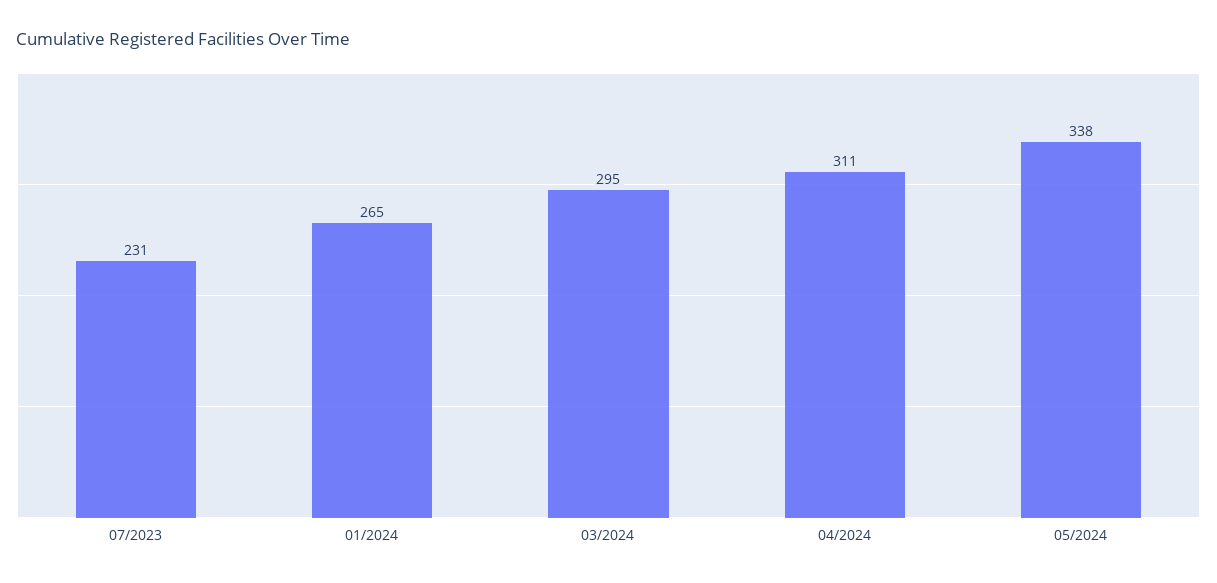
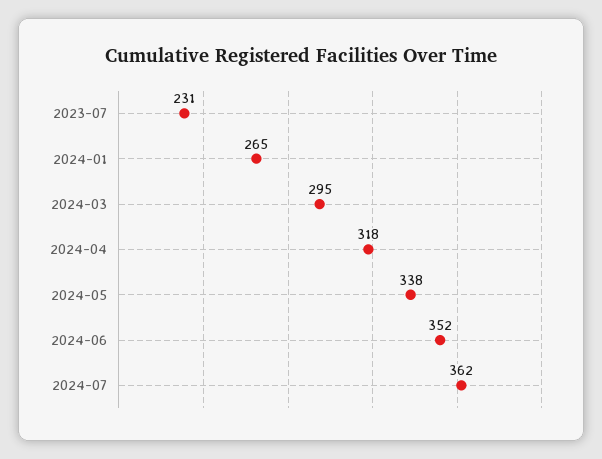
04/2024: 311 -> 318
2024-06: none -> 352
2024-07: none -> 362

